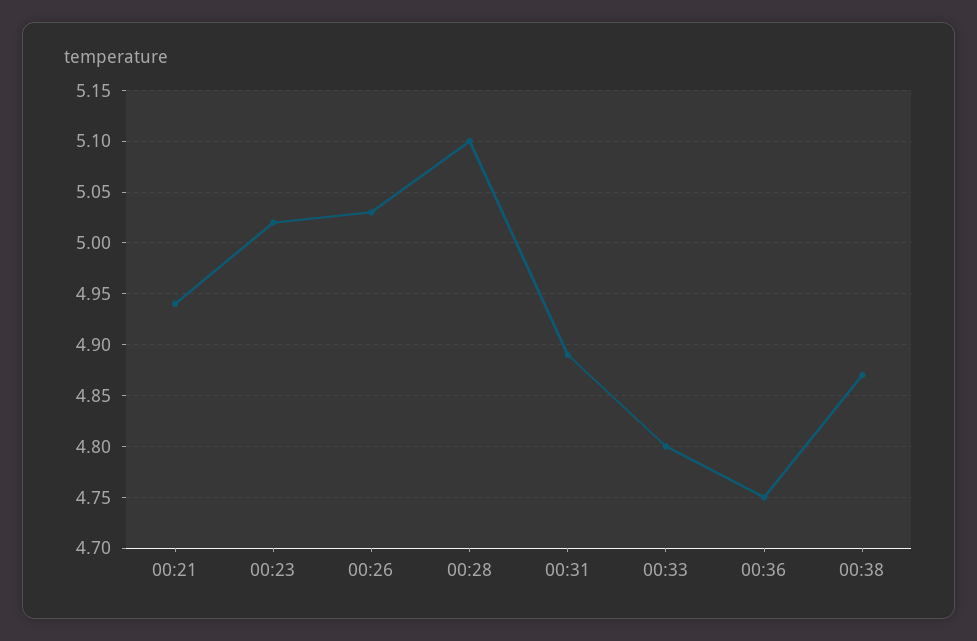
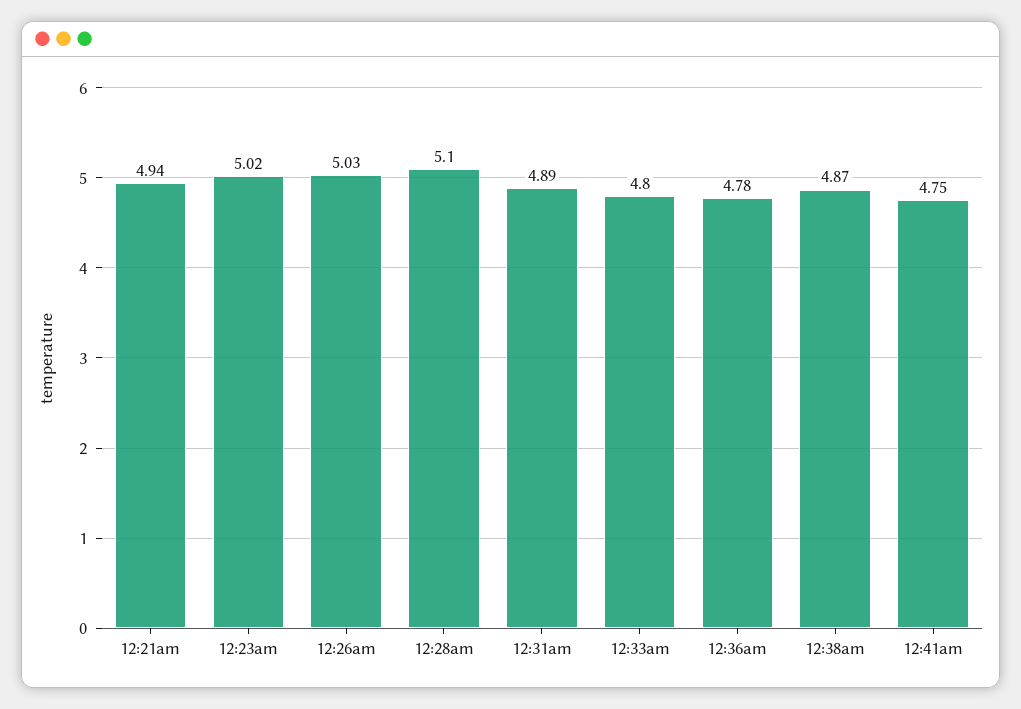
00:36: 4.75 -> 4.78
12:41am: none -> 4.75

